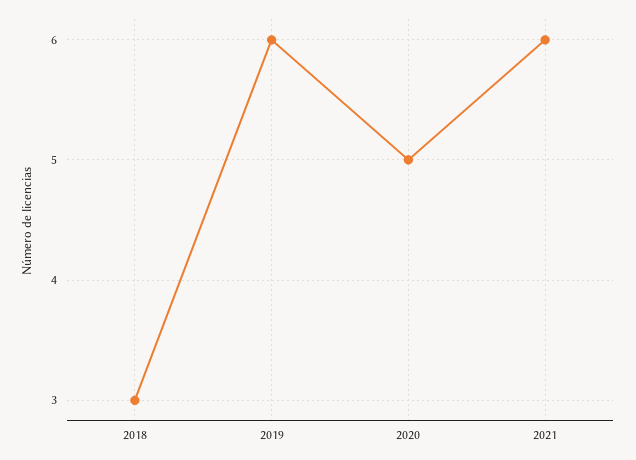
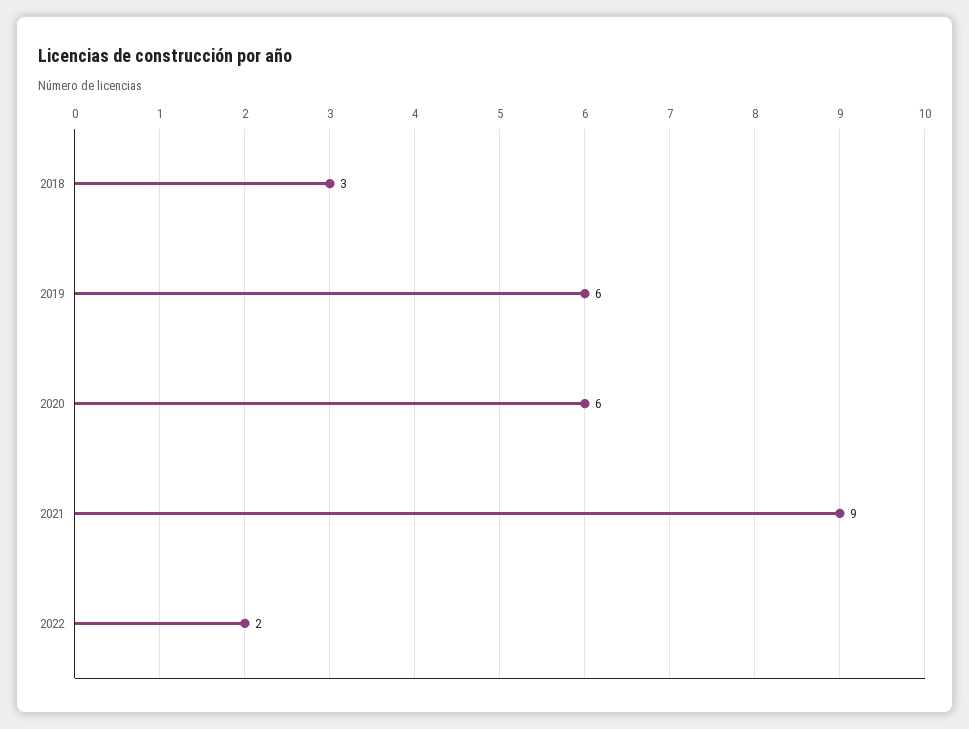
2020: 5 -> 6
2021: 6 -> 9
2022: none -> 2

